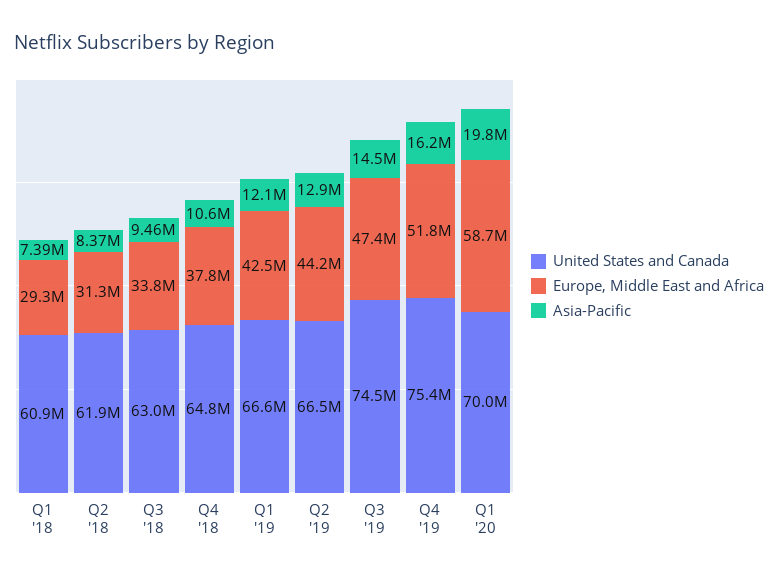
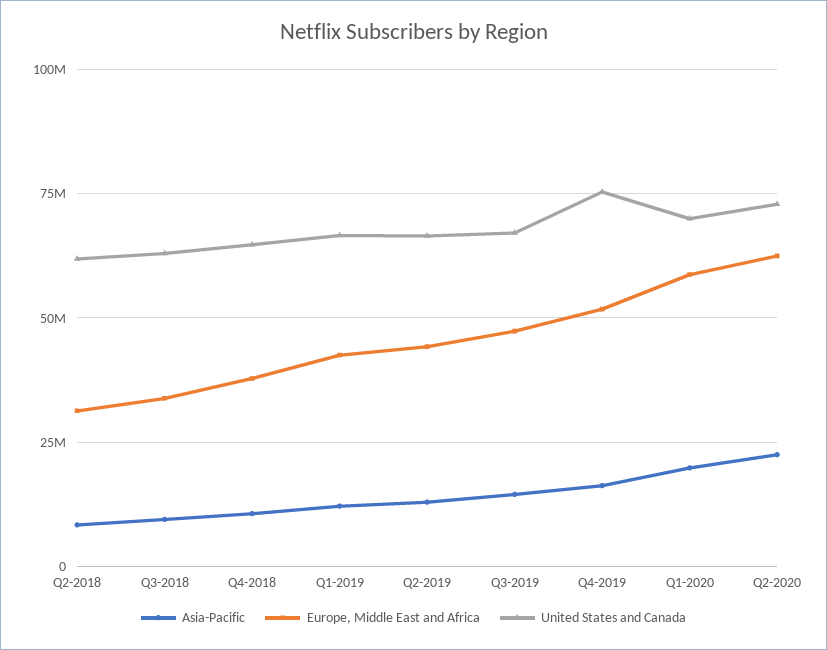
United States and Canada, Q1 '18: 60900000 -> none
Europe, Middle East and Africa, Q1 '18: 29300000 -> none
Asia-Pacific, Q1 '18: 7390000 -> none
United States and Canada, Q3 '19: 74500000 -> 67500000
Asia-Pacific, Q2-2020: none -> 22500000
Europe, Middle East and Africa, Q2-2020: none -> 62500000
United States and Canada, Q2-2020: none -> 72500000

